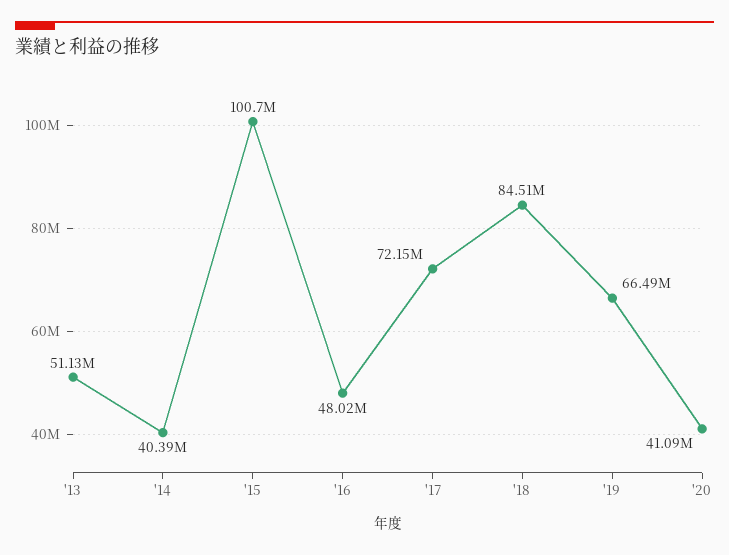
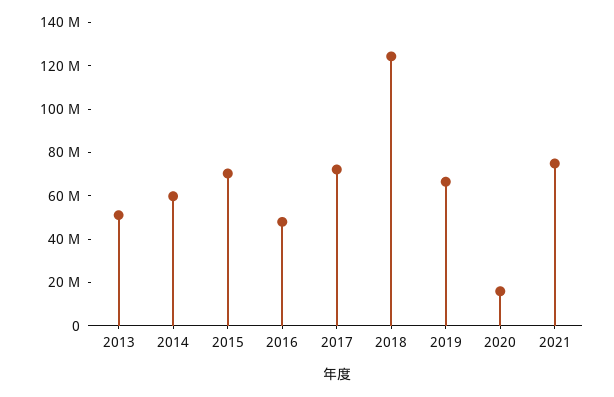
'14: 40390000 -> 60000000
'15: 100700000 -> 70000000
'18: 84510000 -> 125000000
'20: 41090000 -> 15000000
2021: none -> 75000000

